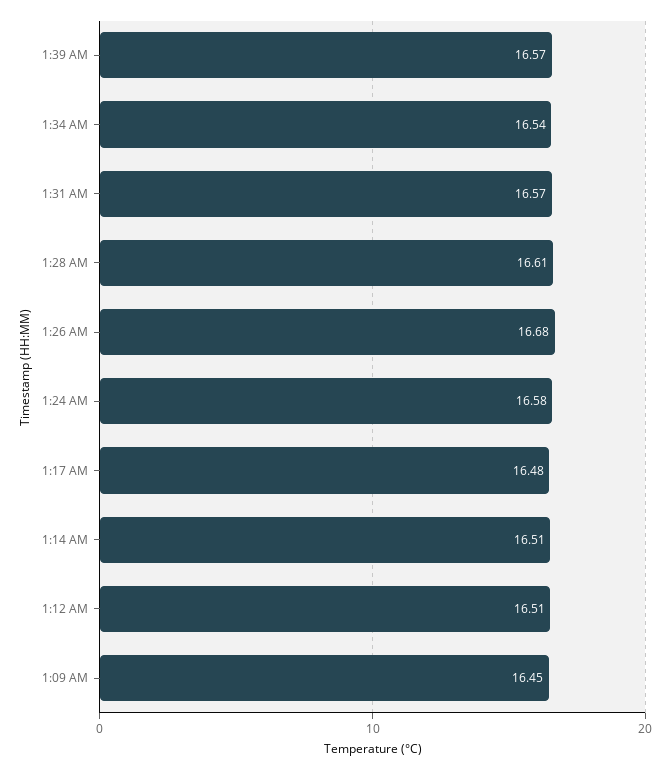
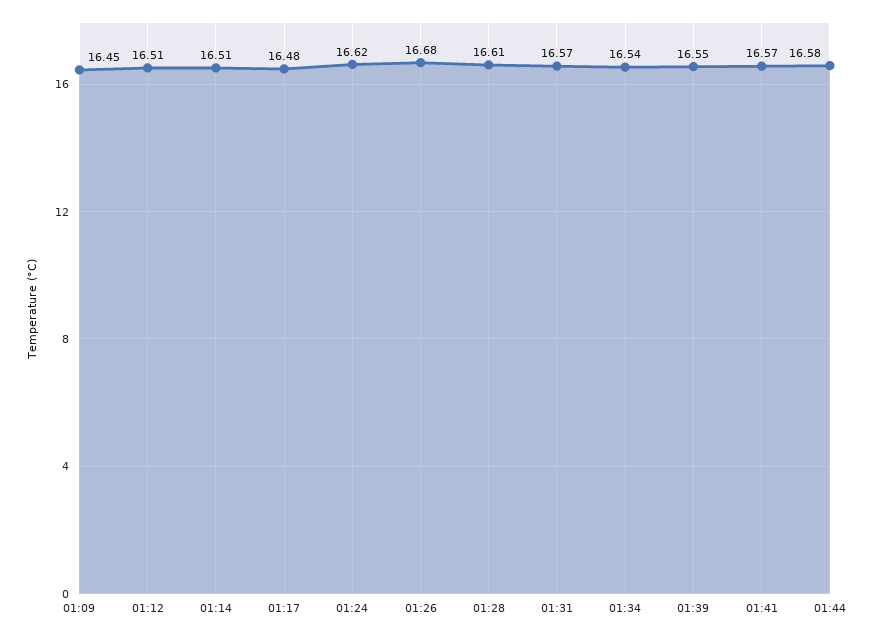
1:39 AM: 16.57 -> 16.55
1:24 AM: 16.58 -> 16.62
01:41: none -> 16.57
01:44: none -> 16.58

